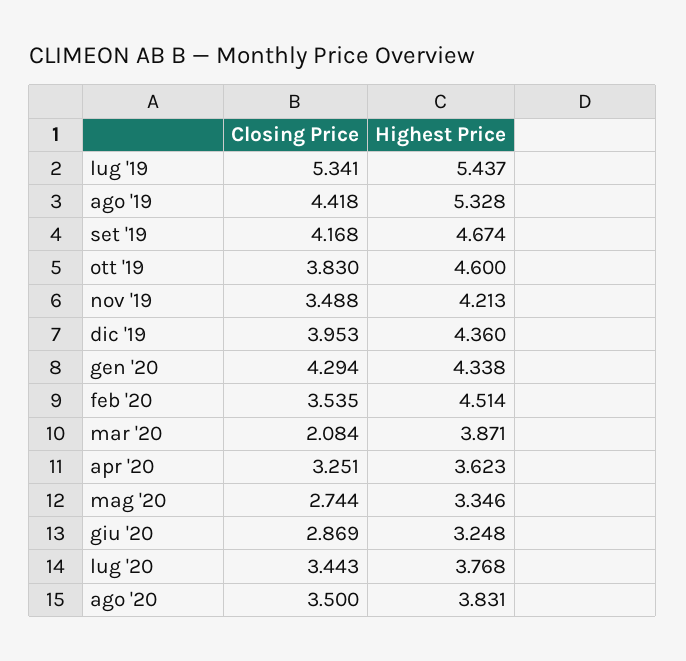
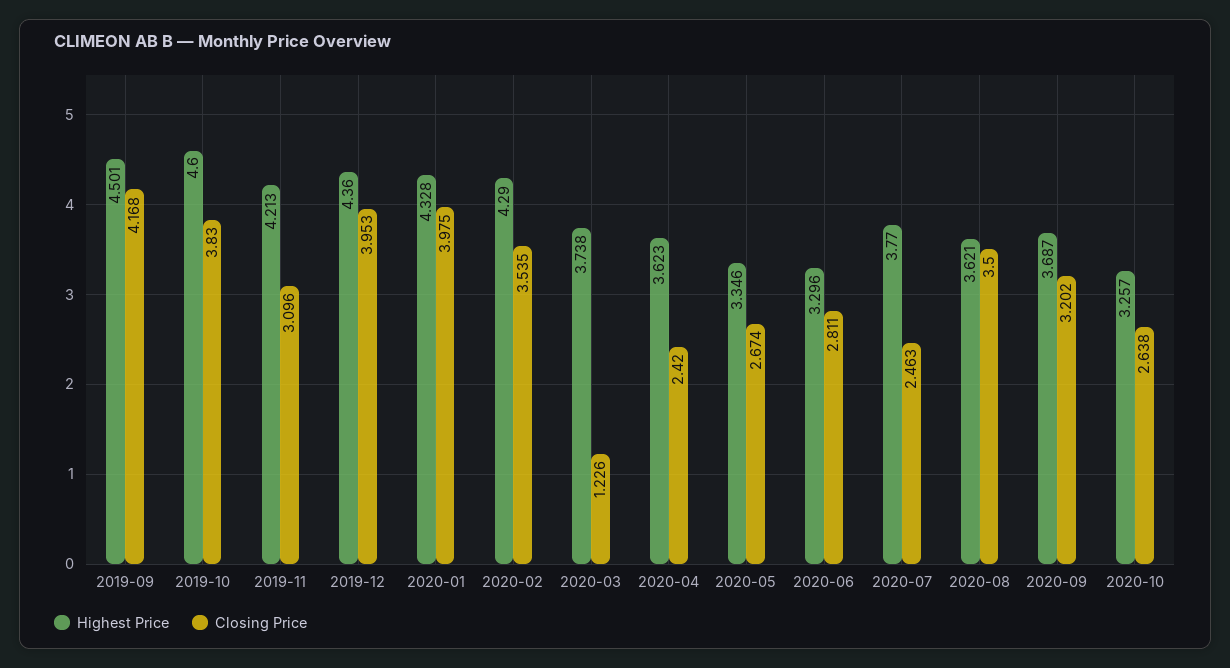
Closing Price, lug '19: 5.341 -> none
Highest Price, lug '19: 5.437 -> none
Closing Price, ago '19: 4.418 -> none
Highest Price, ago '19: 5.328 -> none
Highest Price, set '19: 4.674 -> 4.501
Closing Price, nov '19: 3.488 -> 3.096
Closing Price, gen '20: 4.294 -> 3.975
Highest Price, gen '20: 4.338 -> 4.328
Highest Price, feb '20: 4.514 -> 4.29
Closing Price, mar '20: 2.084 -> 1.226
Highest Price, mar '20: 3.871 -> 3.738
Closing Price, apr '20: 3.251 -> 2.42
Closing Price, mag '20: 2.744 -> 2.674
Closing Price, giu '20: 2.869 -> 2.811
Highest Price, giu '20: 3.248 -> 3.296
Closing Price, lug '20: 3.443 -> 2.463
Highest Price, lug '20: 3.768 -> 3.77
Highest Price, ago '20: 3.831 -> 3.621
Highest Price, 2020-09: none -> 3.687
Closing Price, 2020-09: none -> 3.202
Highest Price, 2020-10: none -> 3.257
Closing Price, 2020-10: none -> 2.638

